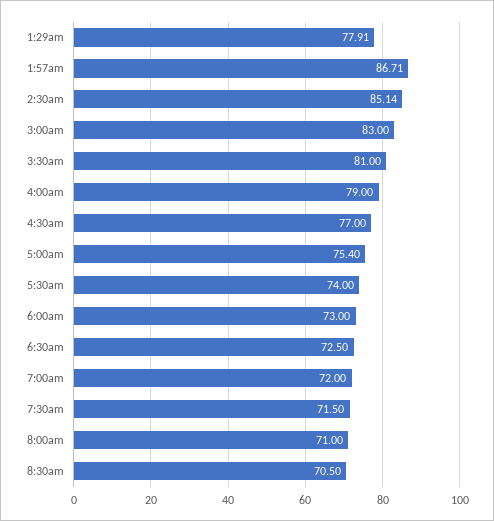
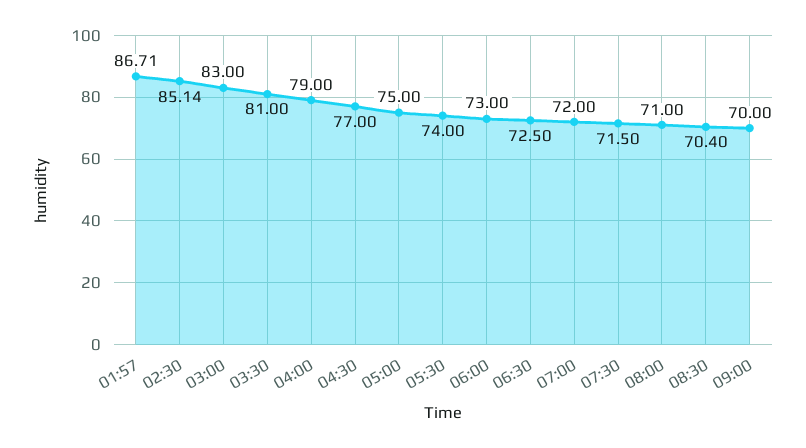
1:29am: 77.91 -> none
5:00am: 75.4 -> 75
8:30am: 70.5 -> 70.4
09:00: none -> 70

